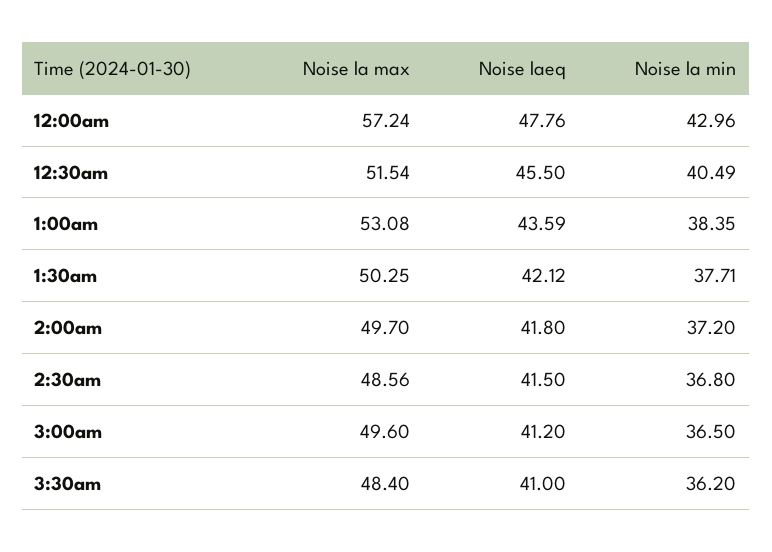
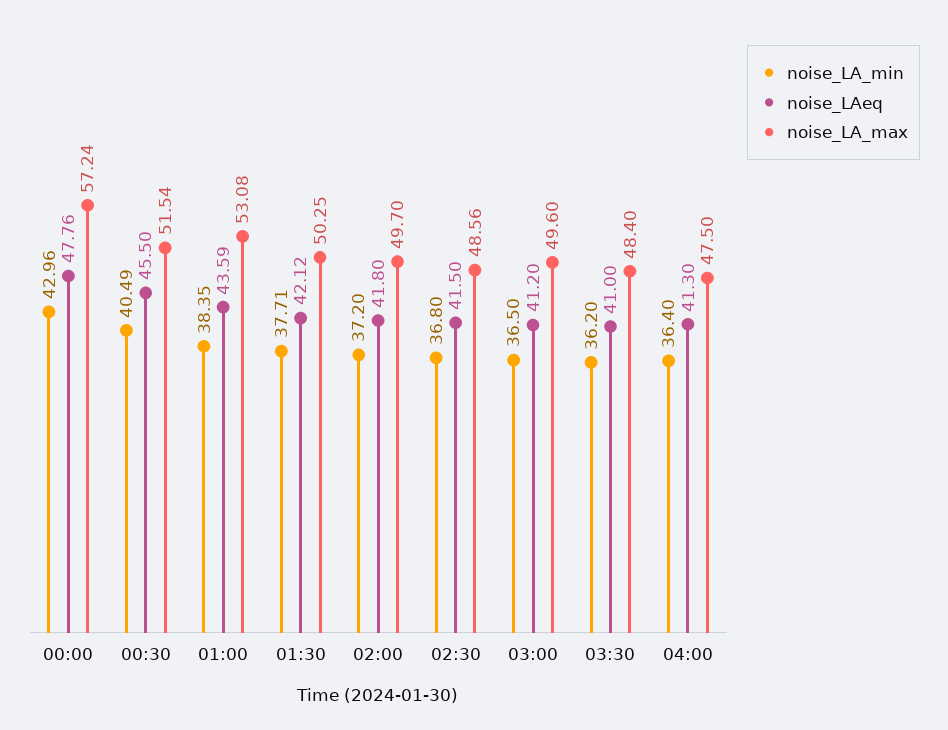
Noise la min, 04:00: none -> 36.4
Noise laeq, 04:00: none -> 41.3
Noise la max, 04:00: none -> 47.5

